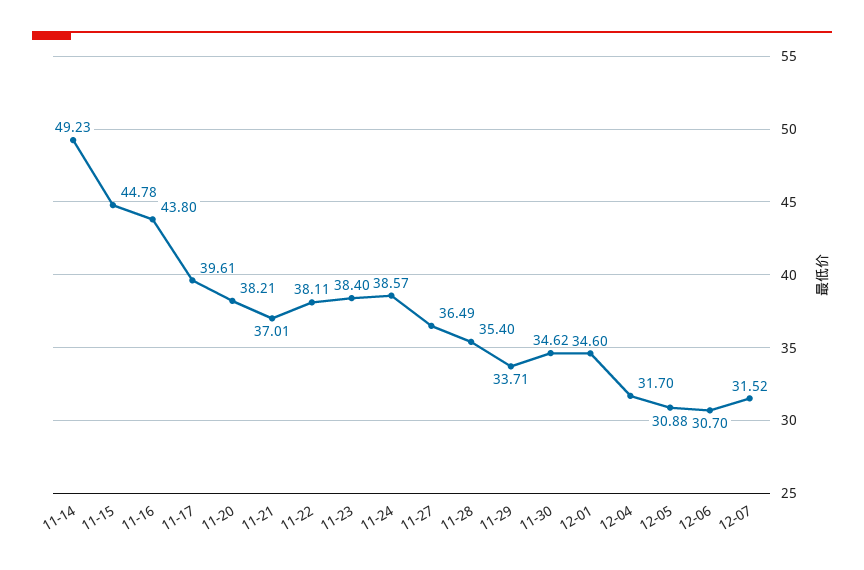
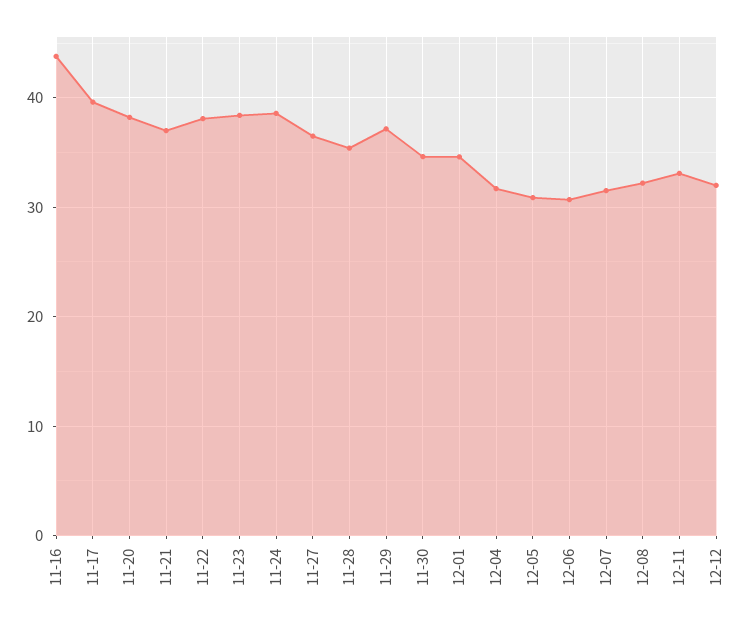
11-14: 49.23 -> none
11-15: 44.78 -> none
11-29: 33.71 -> 37
12-08: none -> 32
12-11: none -> 33
12-12: none -> 32

